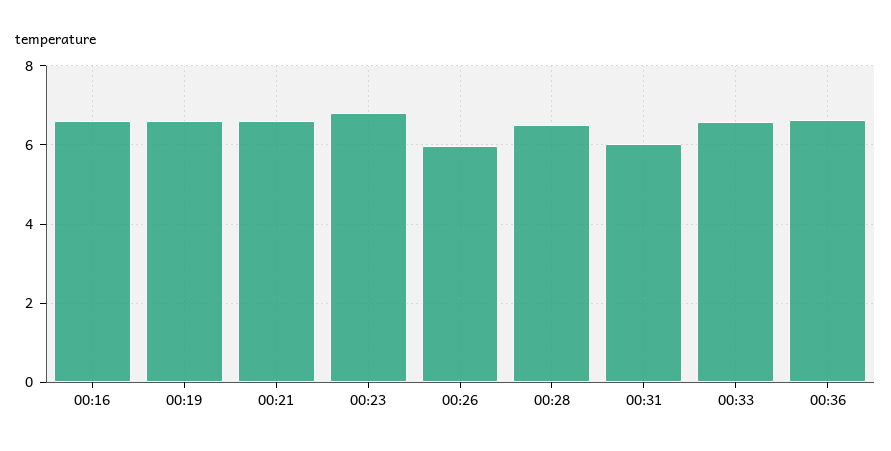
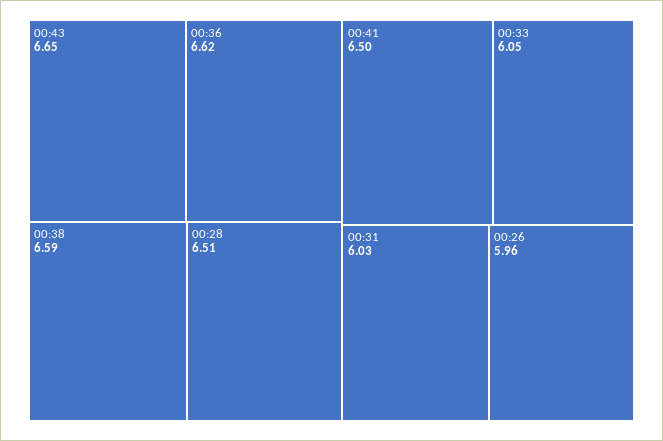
00:16: 6.6 -> none
00:19: 6.6 -> none
00:21: 6.6 -> none
00:23: 6.8 -> none
00:33: 6.6 -> 6.05
00:43: none -> 6.65
00:38: none -> 6.59
00:41: none -> 6.5

